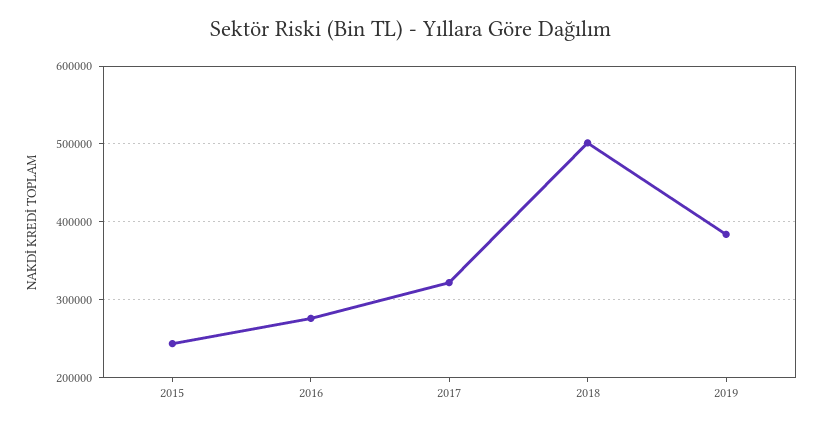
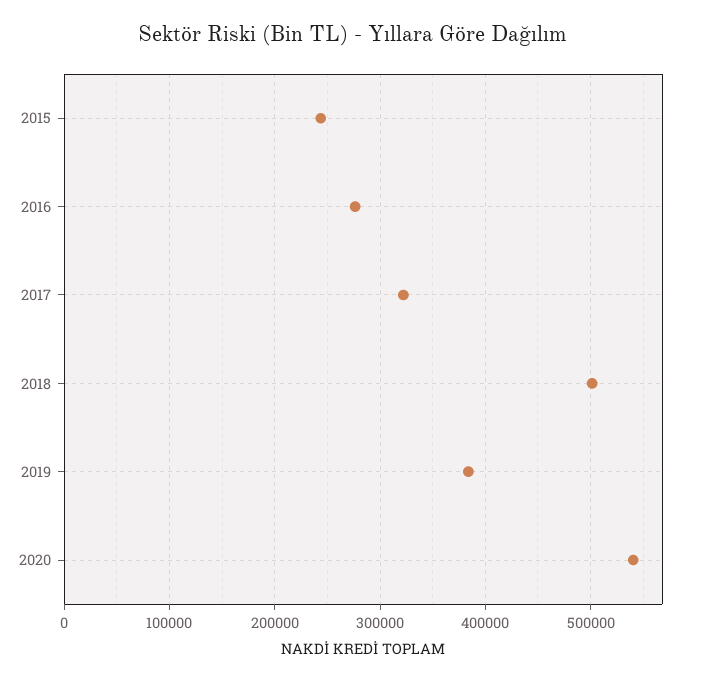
2020: none -> 540000

